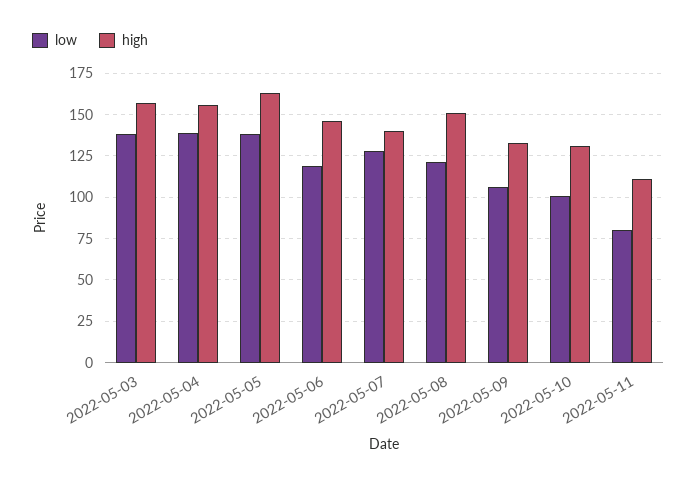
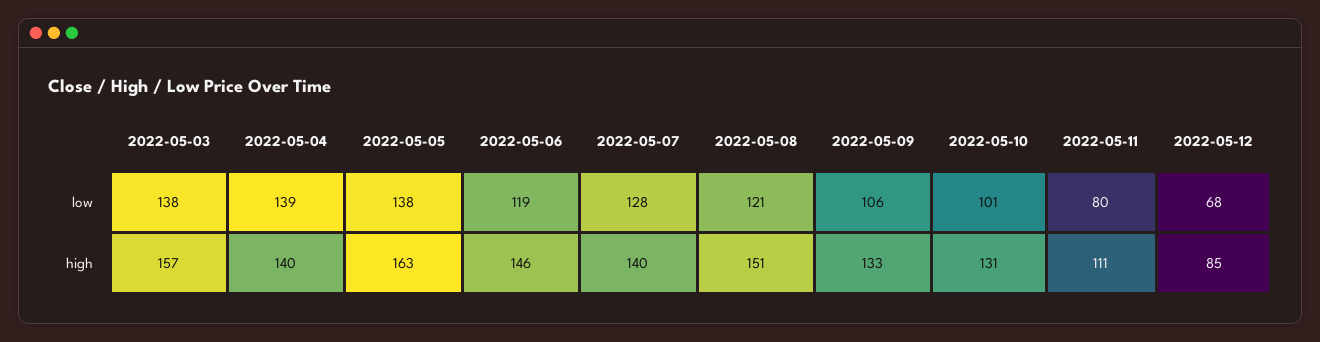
high, 2022-05-04: 155 -> 140
low, 2022-05-12: none -> 68
high, 2022-05-12: none -> 85

